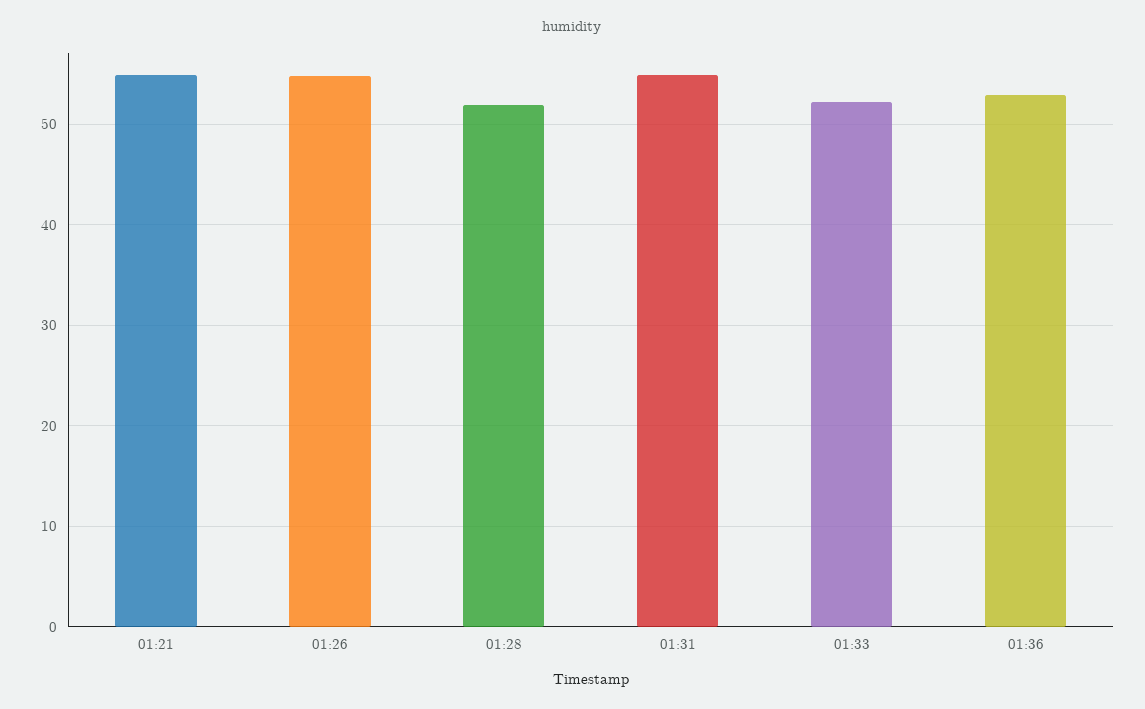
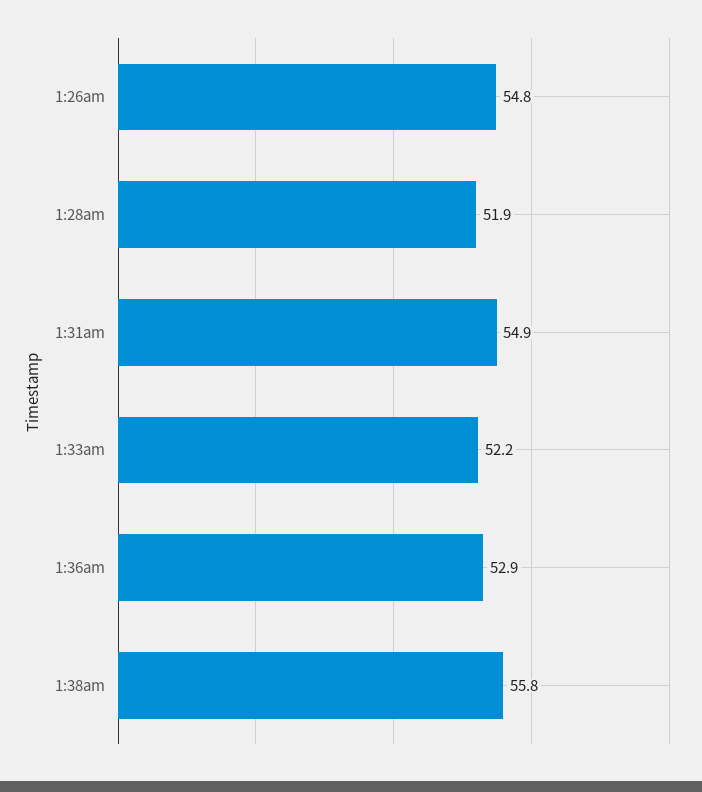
01:21: 55 -> none
1:38am: none -> 55.8

